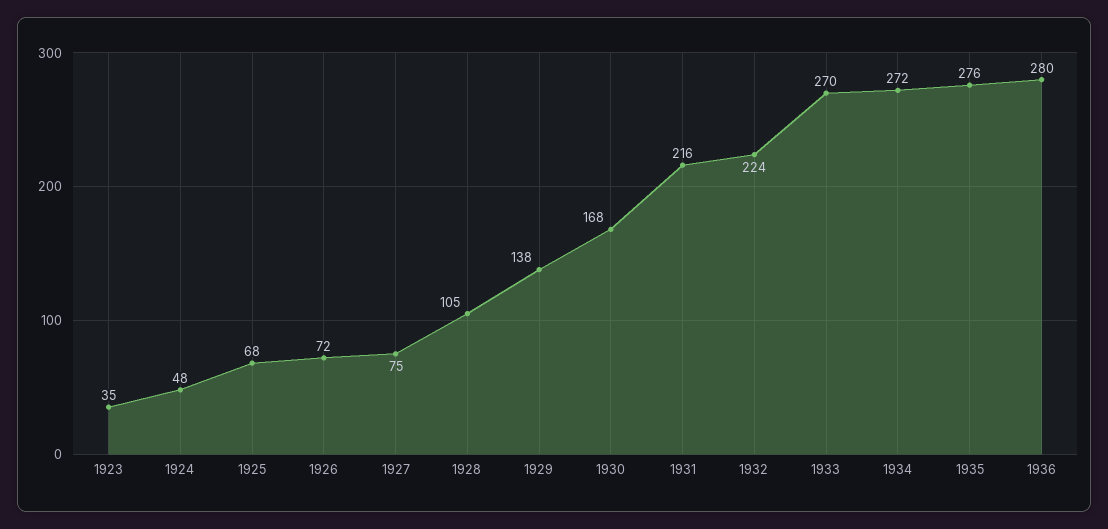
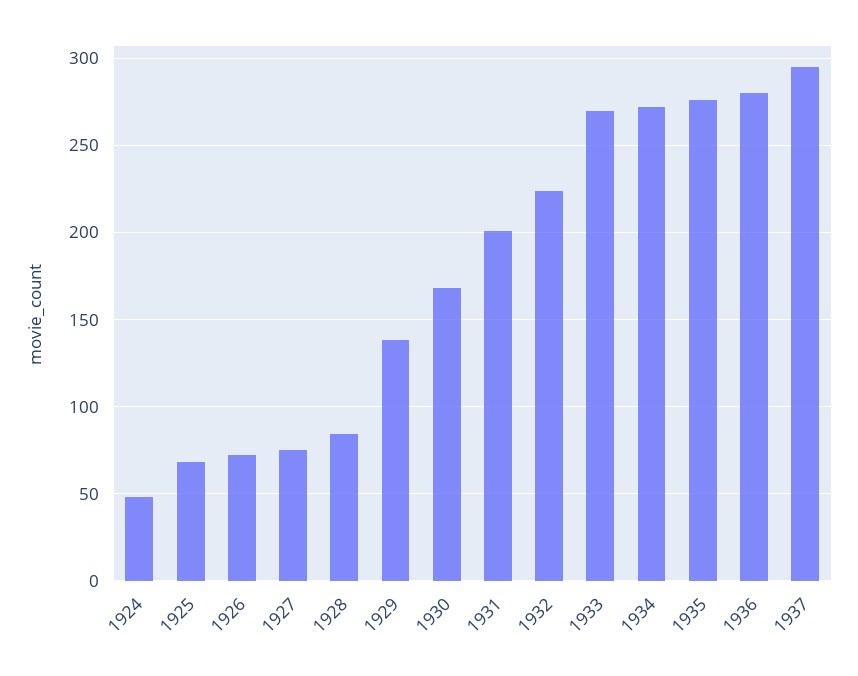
1923: 35 -> none
1928: 105 -> 85
1931: 216 -> 200
1937: none -> 295

